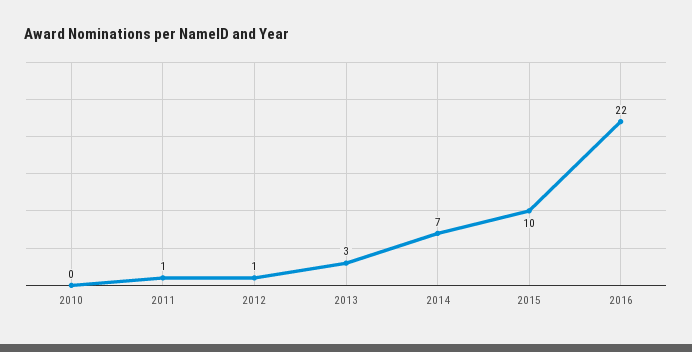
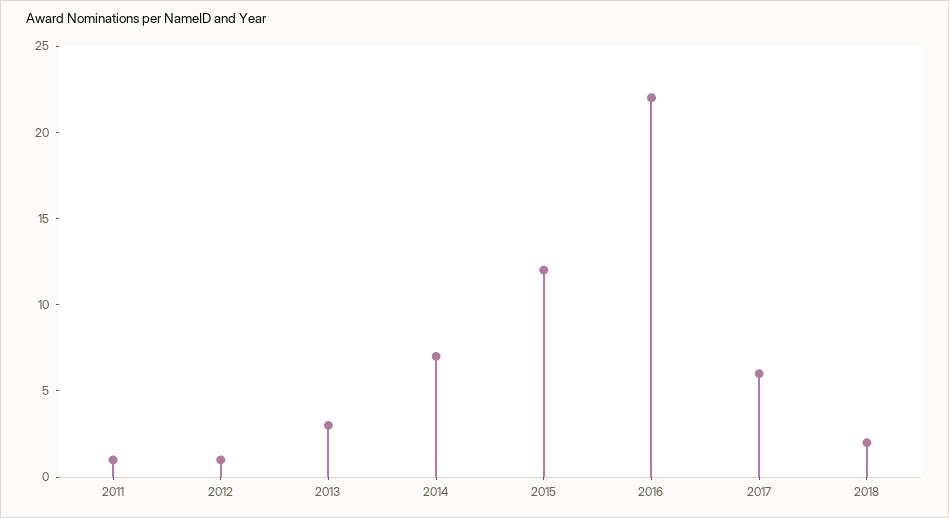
2010: 0 -> none
2015: 10 -> 12
2017: none -> 6
2018: none -> 2

